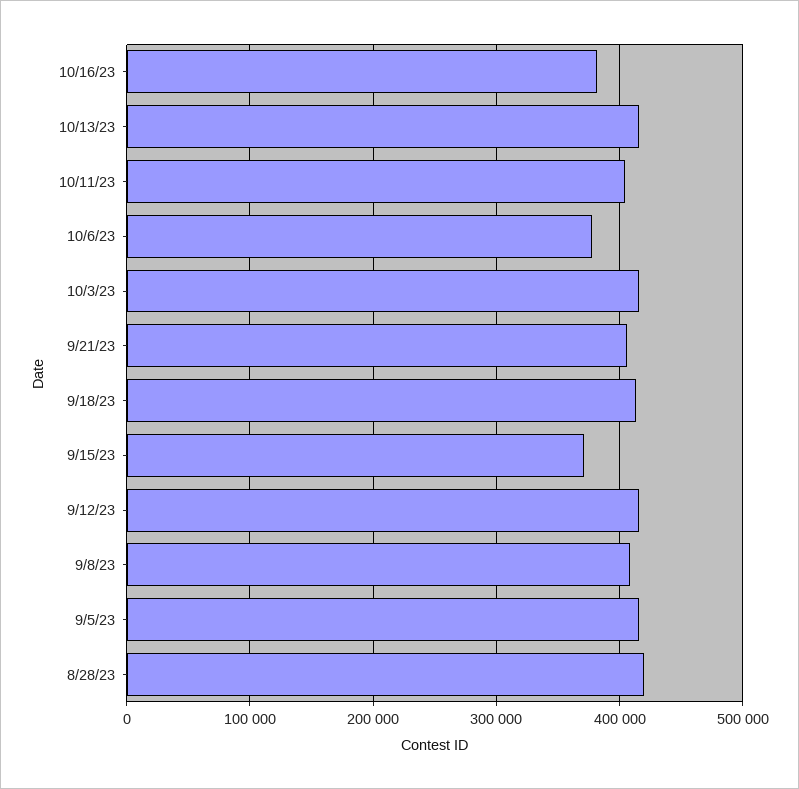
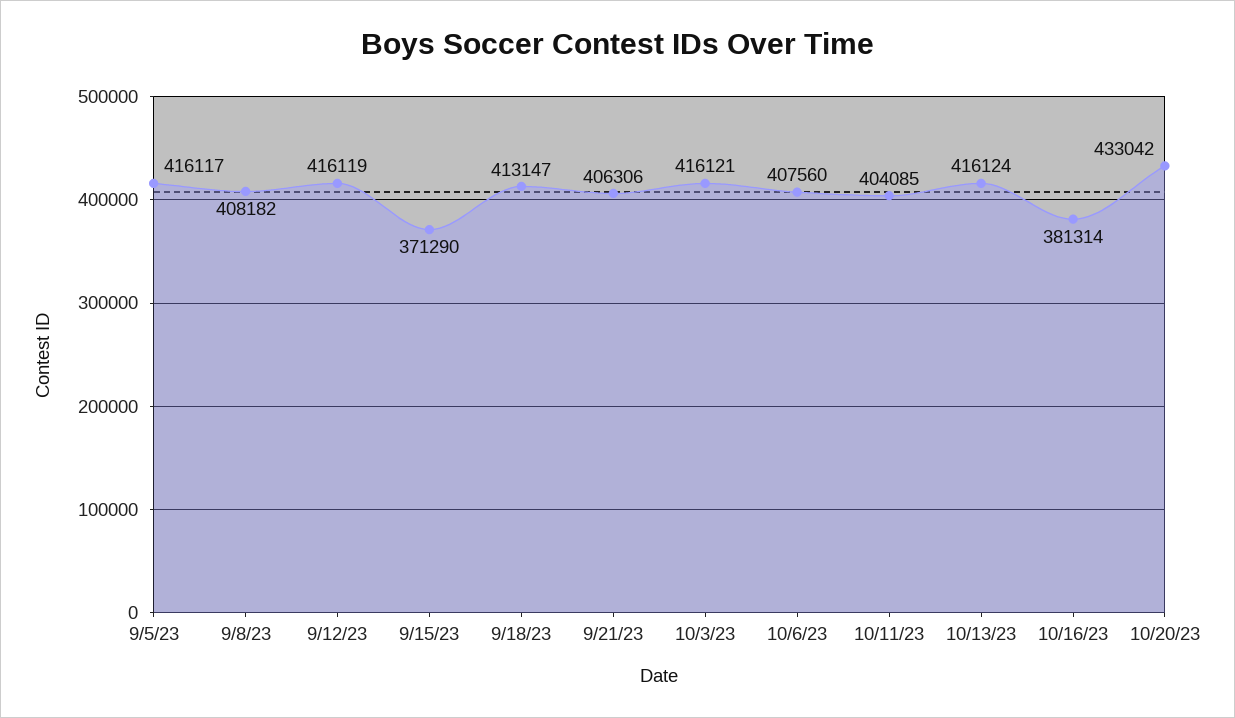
10/6/23: 380000 -> 407560
8/28/23: 420000 -> none
10/20/23: none -> 433042

